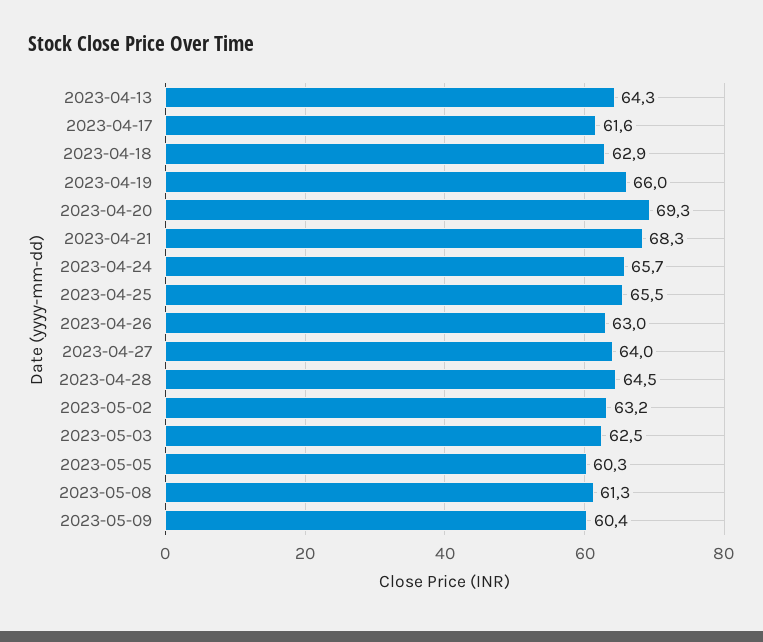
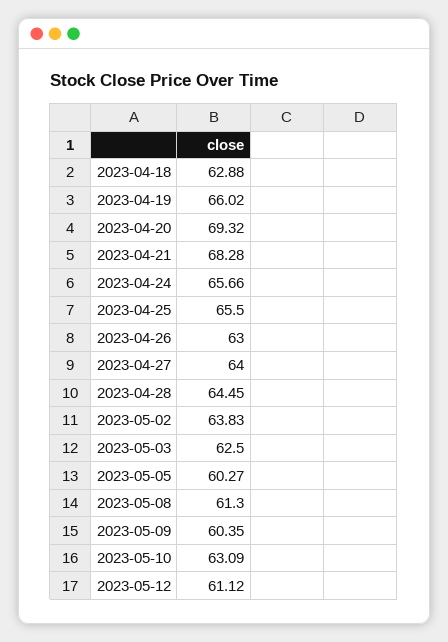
2023-04-13: 64.3 -> none
2023-04-17: 61.6 -> none
2023-05-02: 63.2 -> 63.83
2023-05-10: none -> 63.09
2023-05-12: none -> 61.12

